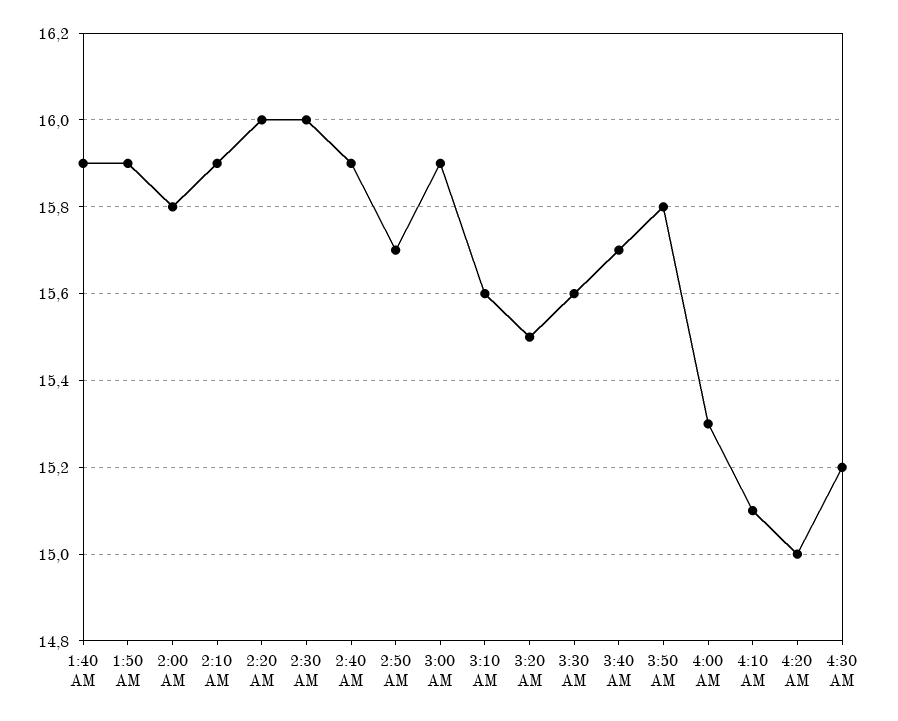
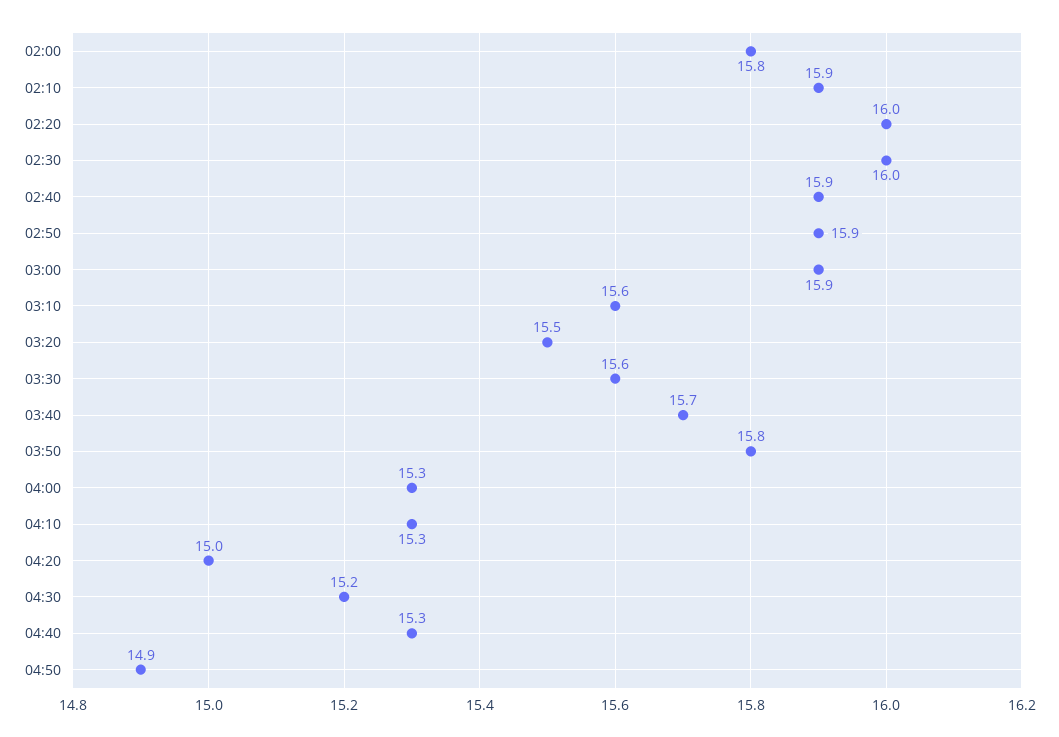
1:40 AM: 15.9 -> none
1:50 AM: 15.9 -> none
2:50 AM: 15.7 -> 15.9
4:10 AM: 15.1 -> 15.3
04:40: none -> 15.3
04:50: none -> 14.9

